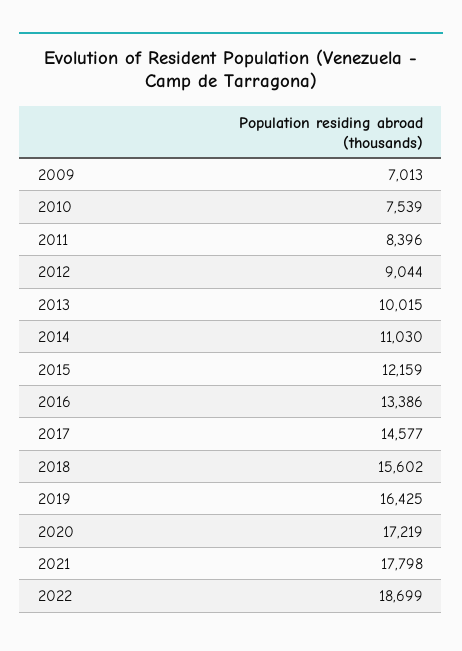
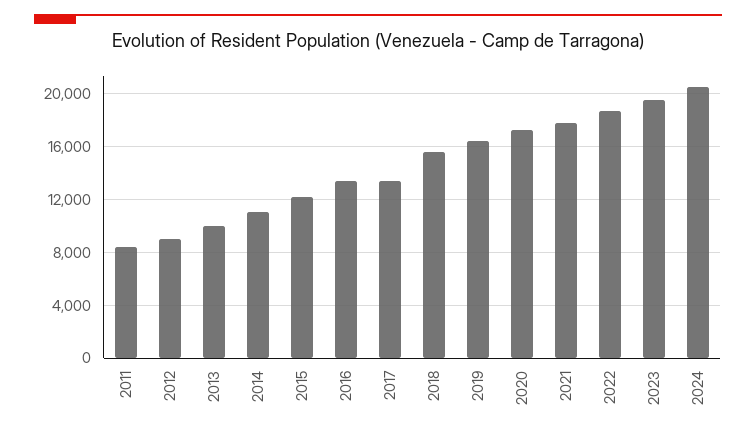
2009: 7013 -> none
2010: 7539 -> none
2017: 14577 -> 13500
2023: none -> 19500
2024: none -> 20500

